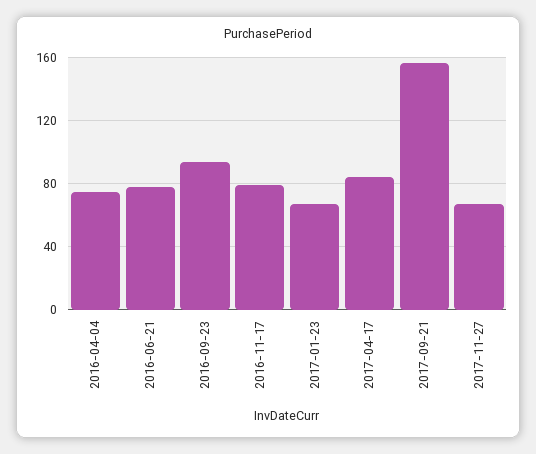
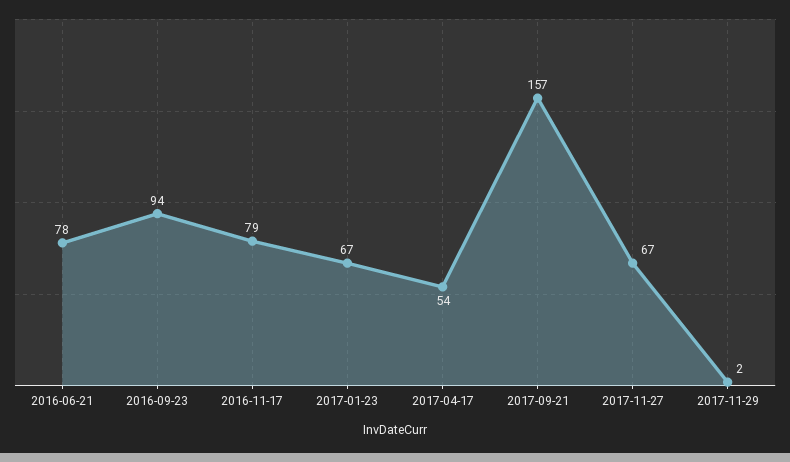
2016-04-04: 75 -> none
2017-04-17: 85 -> 54
2017-11-29: none -> 2

